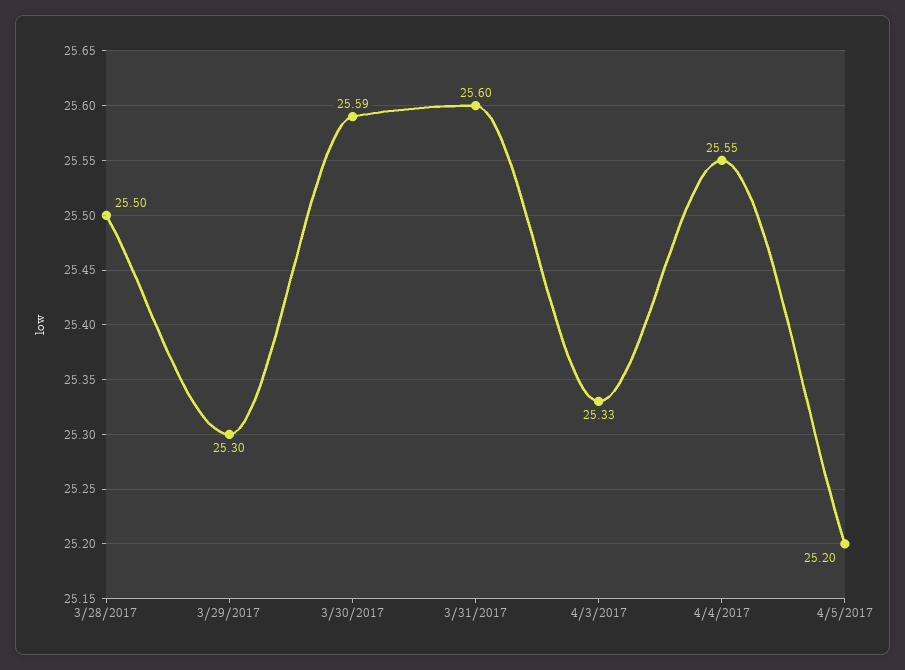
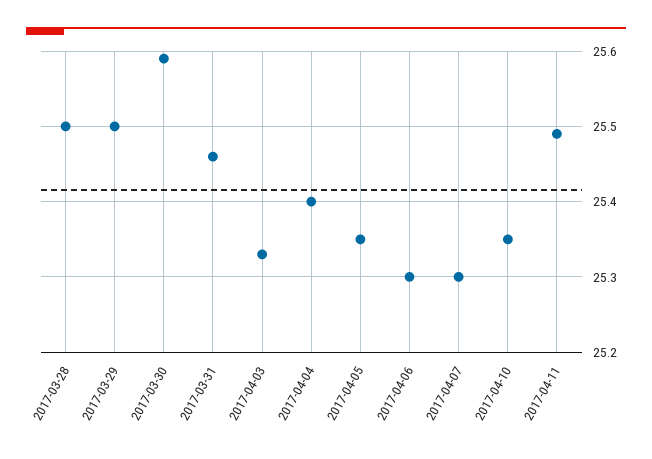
3/29/2017: 25.3 -> 25.5
3/31/2017: 25.6 -> 25.46
4/4/2017: 25.55 -> 25.4
4/5/2017: 25.2 -> 25.35
2017-04-06: none -> 25.3
2017-04-07: none -> 25.3
2017-04-10: none -> 25.35
2017-04-11: none -> 25.49

